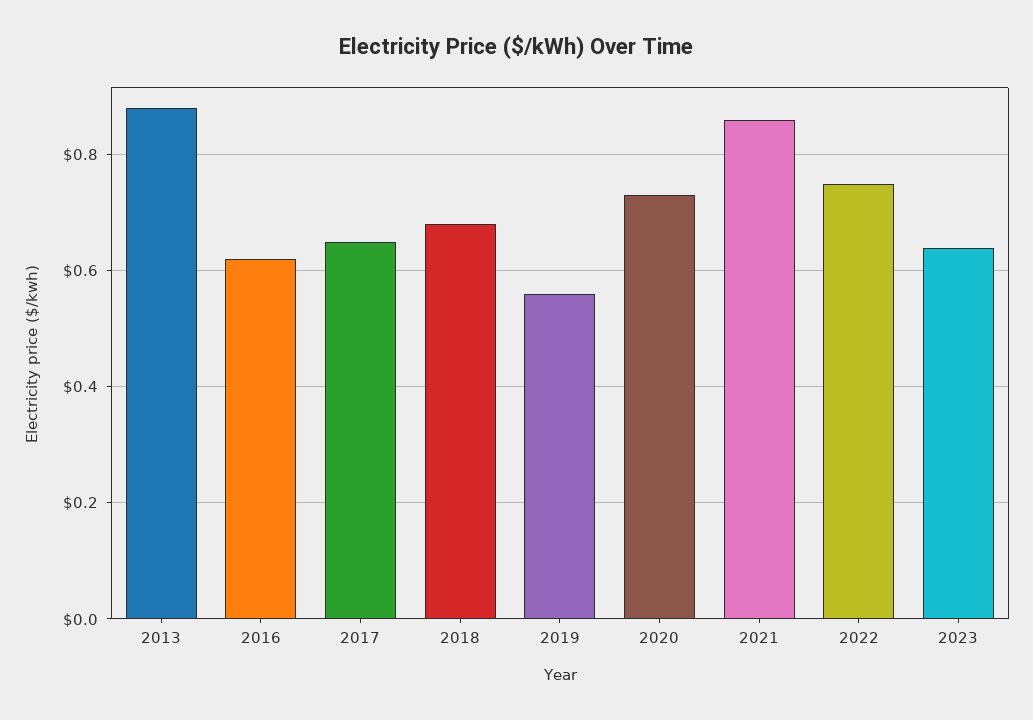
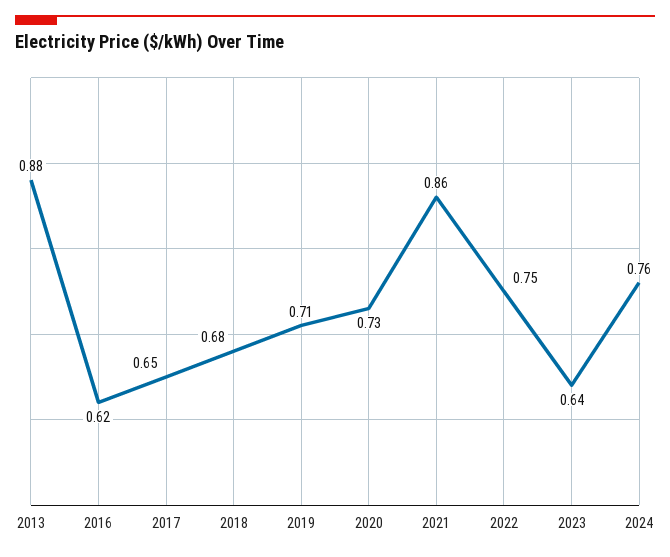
2019: 0.55 -> 0.71
2024: none -> 0.76

